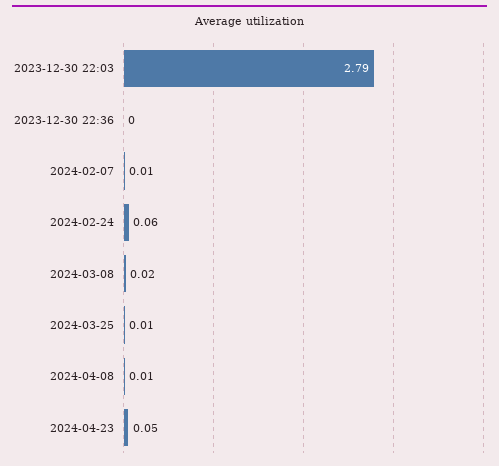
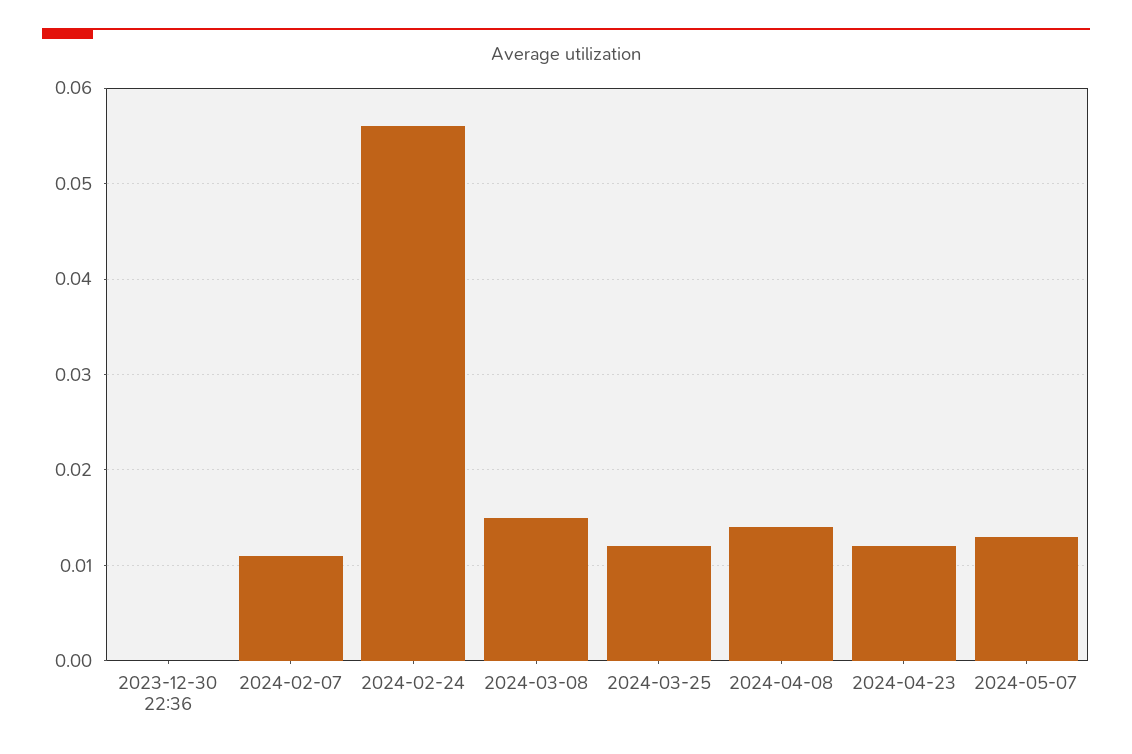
2023-12-30 22:03: 2.79 -> none
2024-04-23: 0.05 -> 0.012
2024-05-07: none -> 0.013

